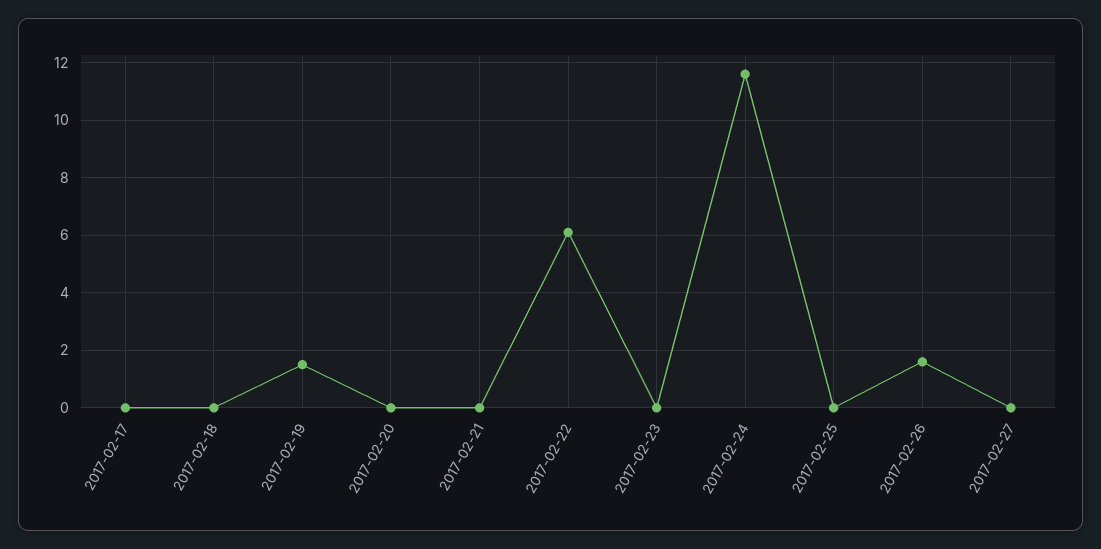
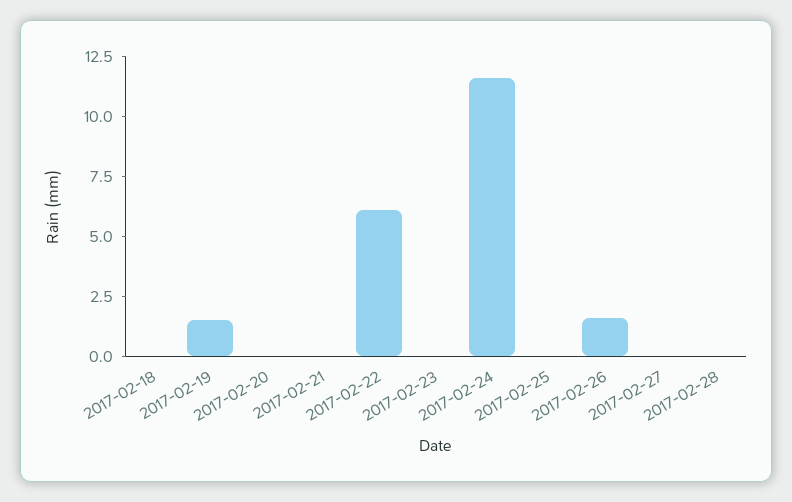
2017-02-17: 0 -> none
2017-02-28: none -> 0

